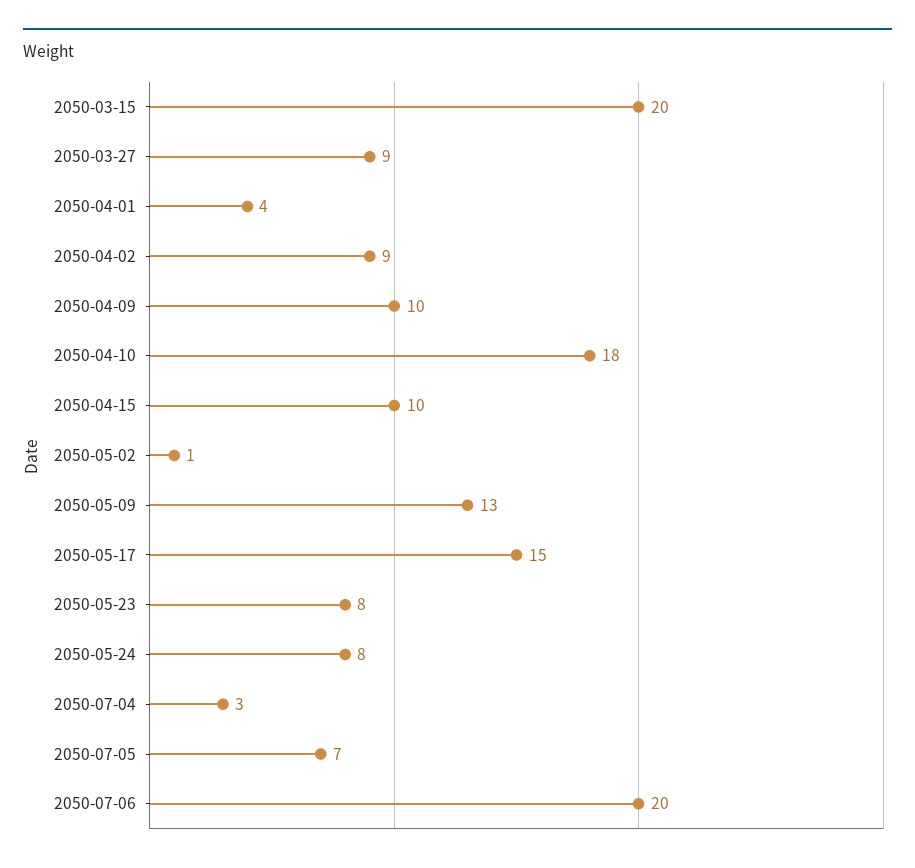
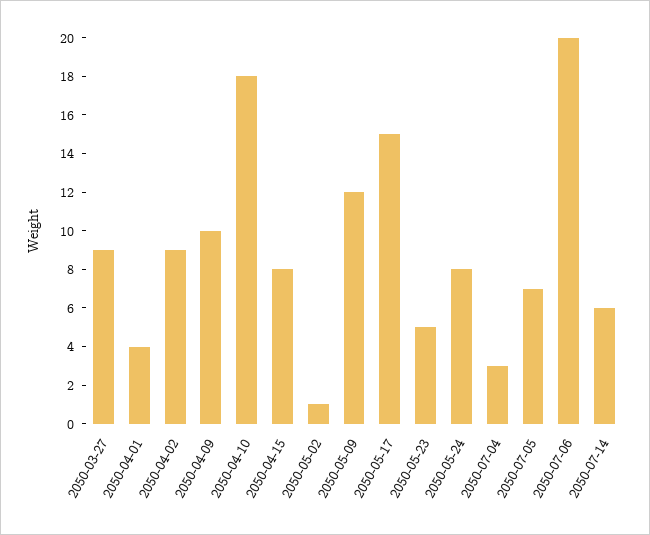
2050-03-15: 20 -> none
2050-04-15: 10 -> 8
2050-05-09: 13 -> 12
2050-05-23: 8 -> 5
2050-07-14: none -> 6

